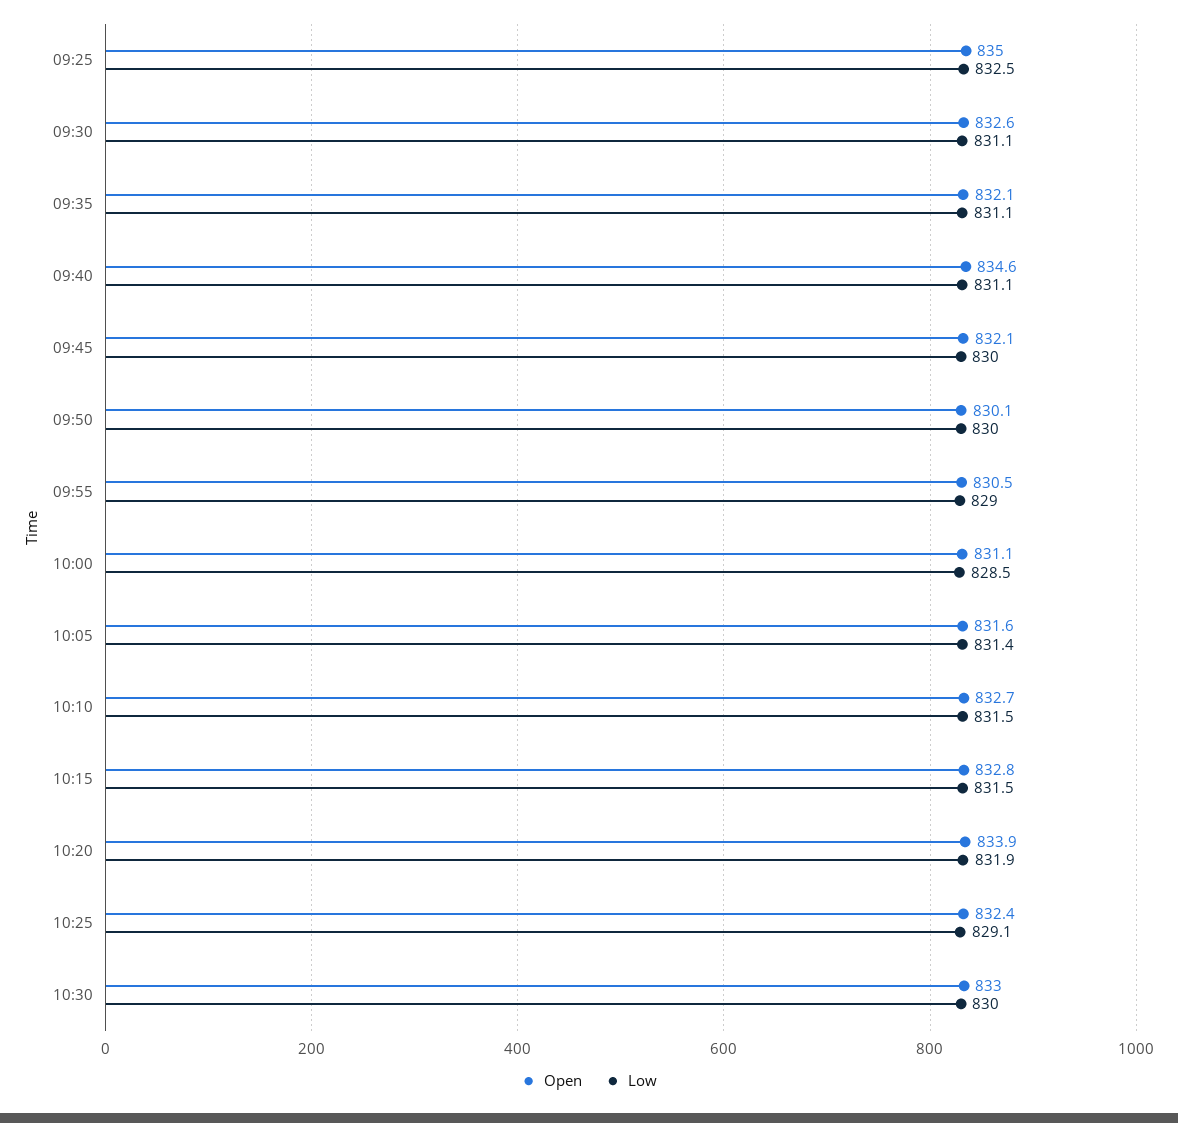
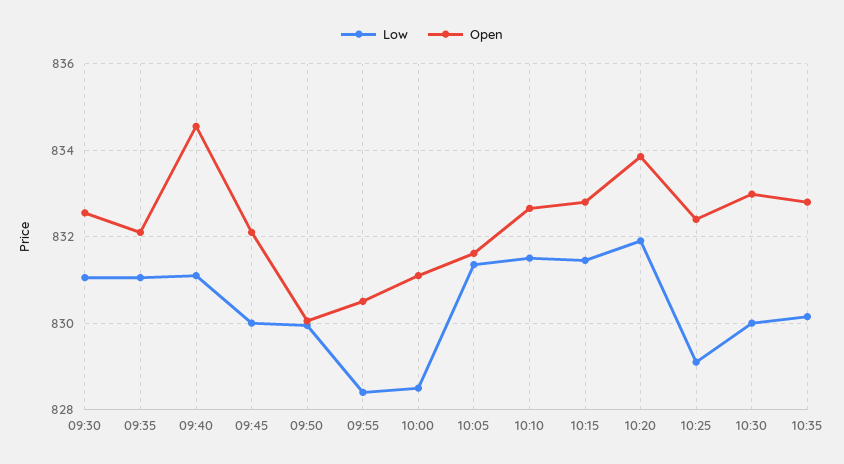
Open, 09:25: 835 -> none
Low, 09:25: 832.5 -> none
Low, 09:55: 829 -> 828.4
Low, 10:35: none -> 830.2
Open, 10:35: none -> 832.8

